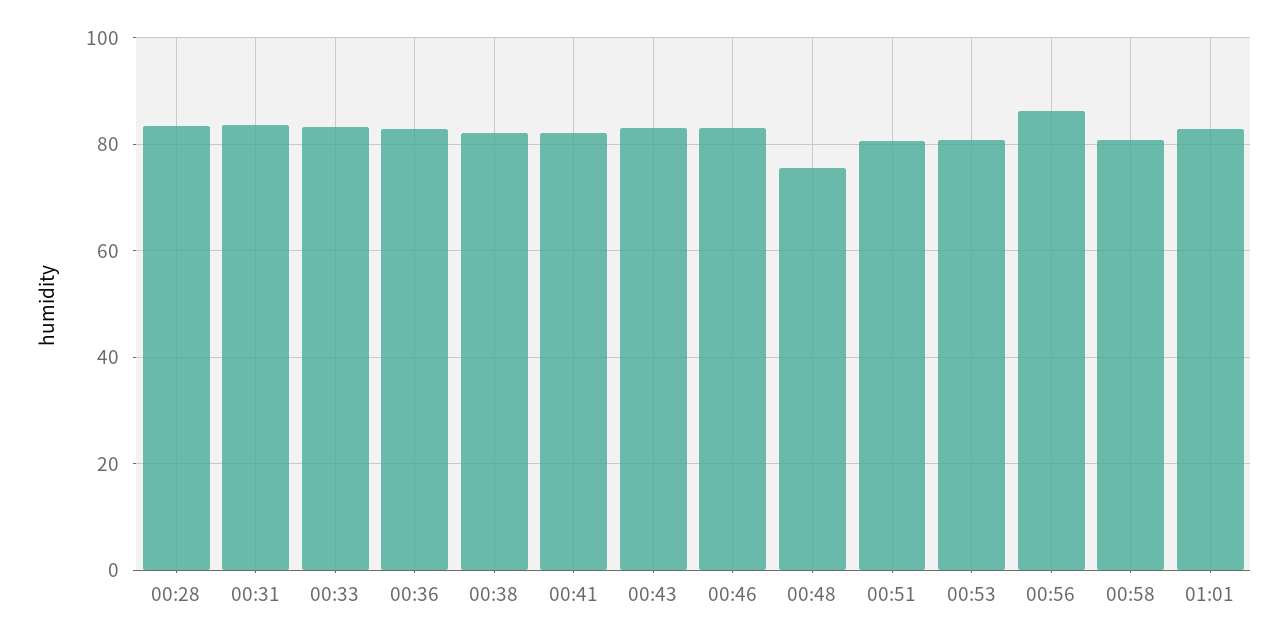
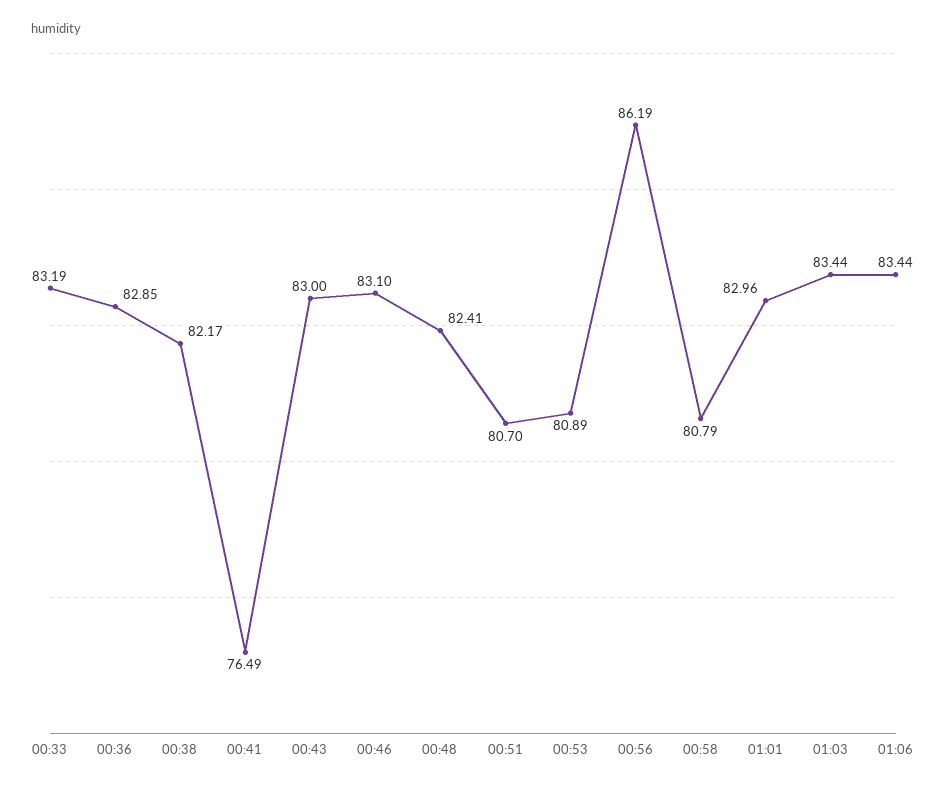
00:28: 84 -> none
00:31: 84 -> none
00:41: 82 -> 76.49
00:48: 76 -> 82.41
01:03: none -> 83.44
01:06: none -> 83.44

